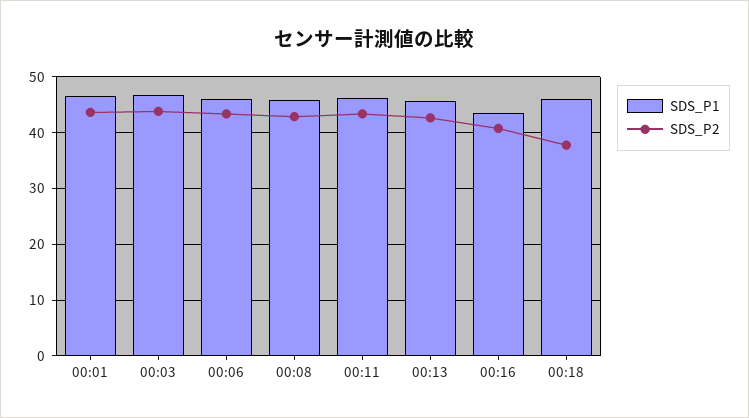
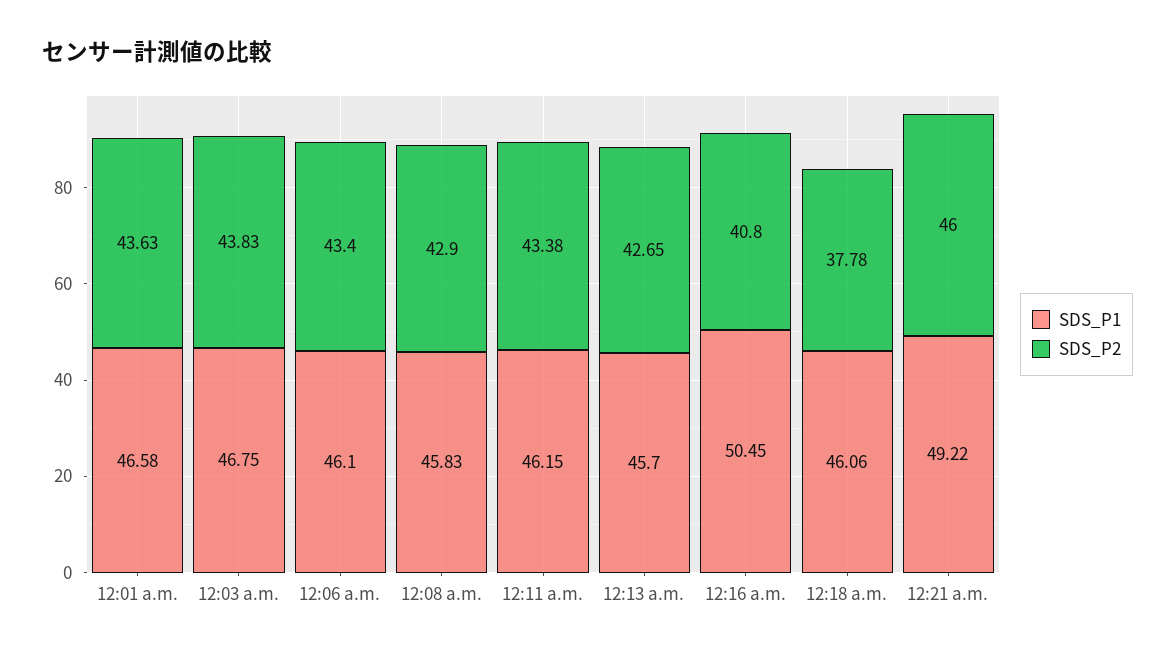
SDS_P1, 00:16: 44 -> 50.45
SDS_P1, 12:21 a.m.: none -> 49.22
SDS_P2, 12:21 a.m.: none -> 46

